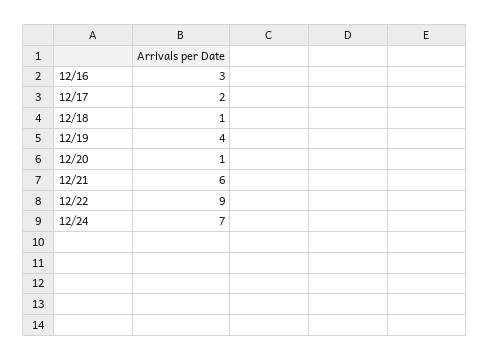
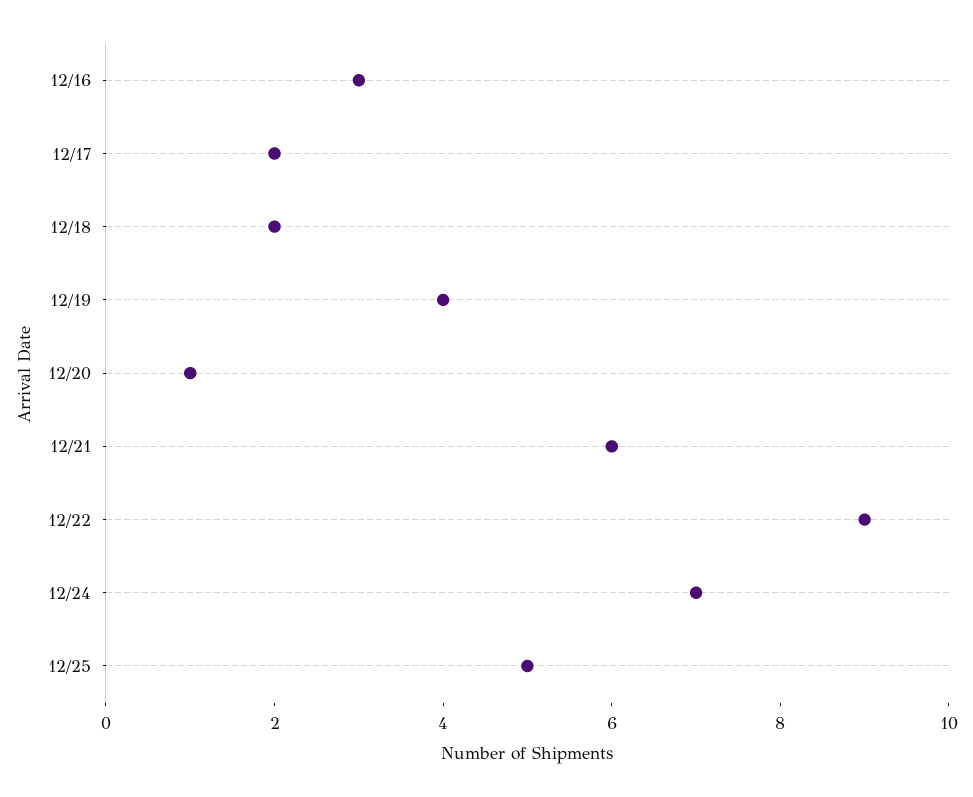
12/18: 1 -> 2
12/25: none -> 5

